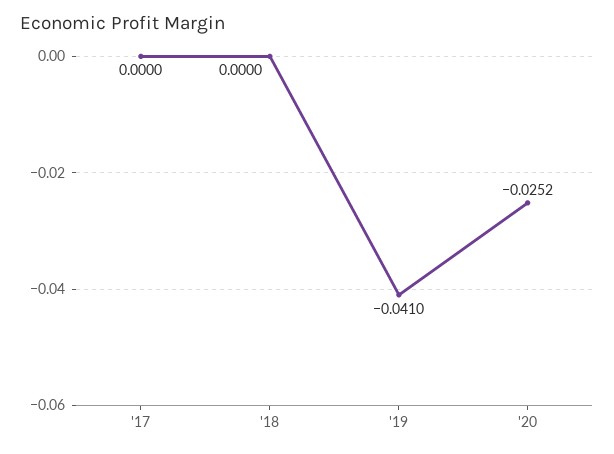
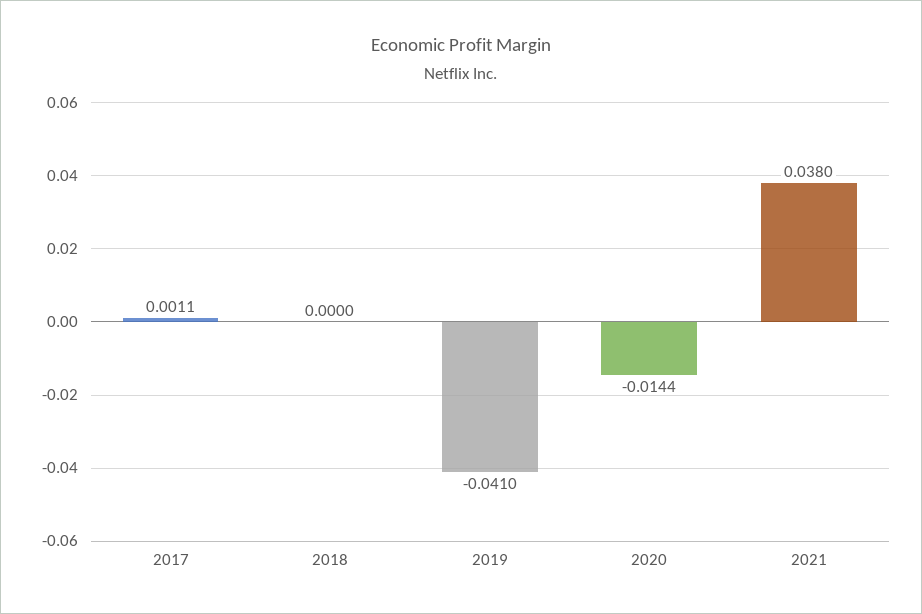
'17: 0 -> 0.0011
'20: -0.0252 -> -0.0144
2021: none -> 0.038

